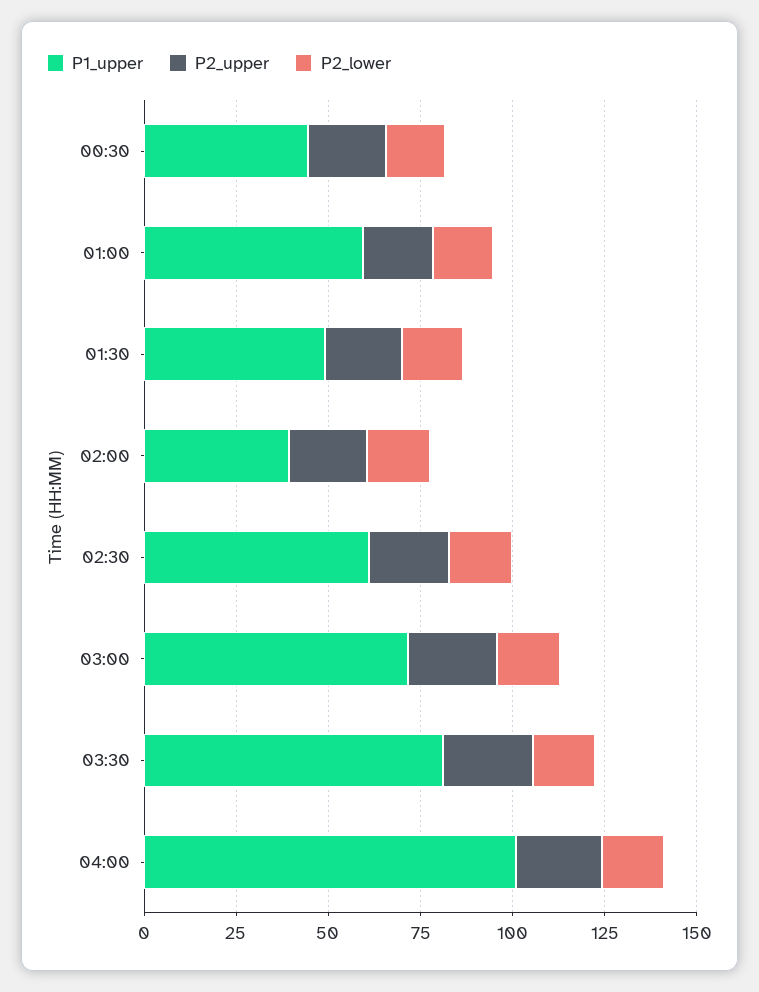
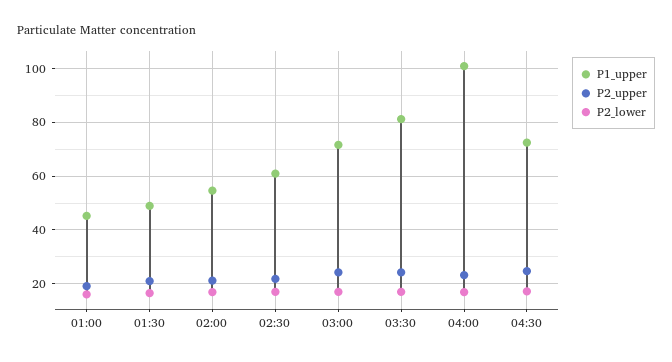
P1_upper, 00:30: 45 -> none
P2_upper, 00:30: 20 -> none
P2_lower, 00:30: 15 -> none
P1_upper, 01:00: 60 -> 45
P1_upper, 02:00: 40 -> 55
P1_upper, 04:30: none -> 72.5
P2_upper, 04:30: none -> 25
P2_lower, 04:30: none -> 17.5

